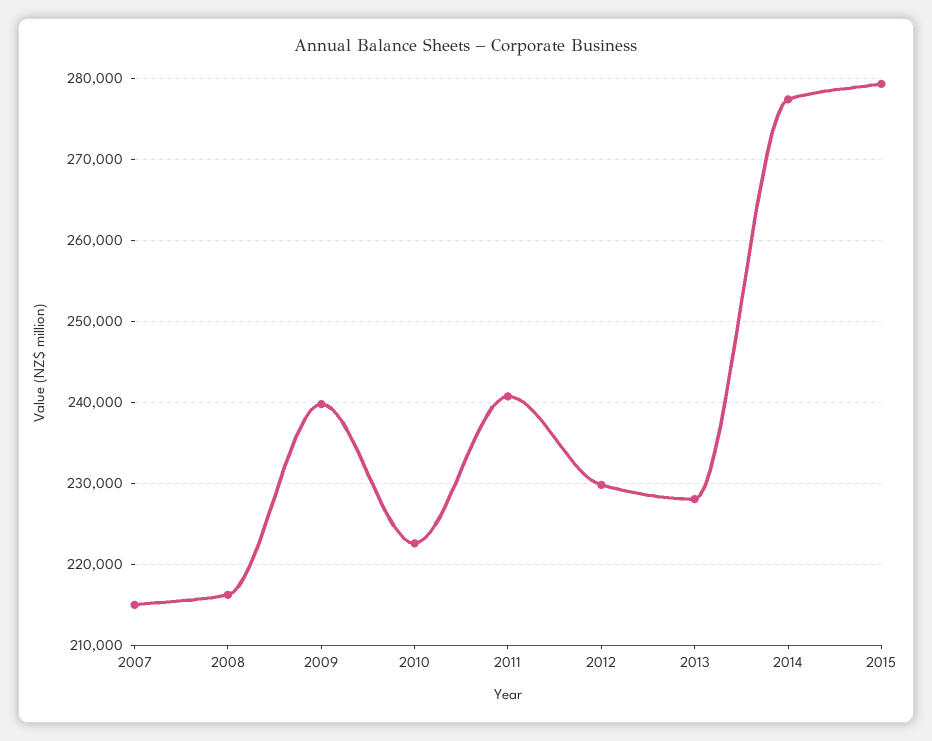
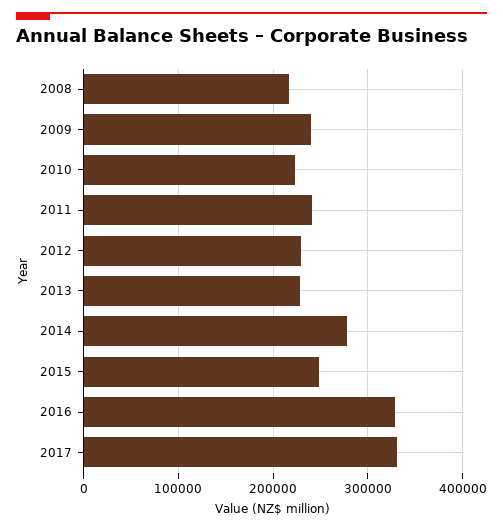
2007: 215000 -> none
2015: 279000 -> 250000
2016: none -> 330000
2017: none -> 330000

